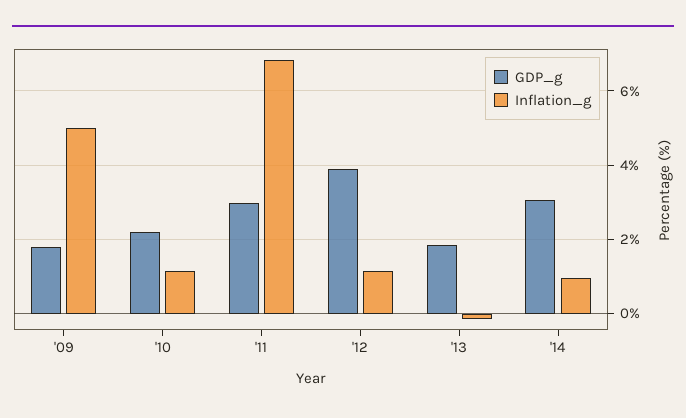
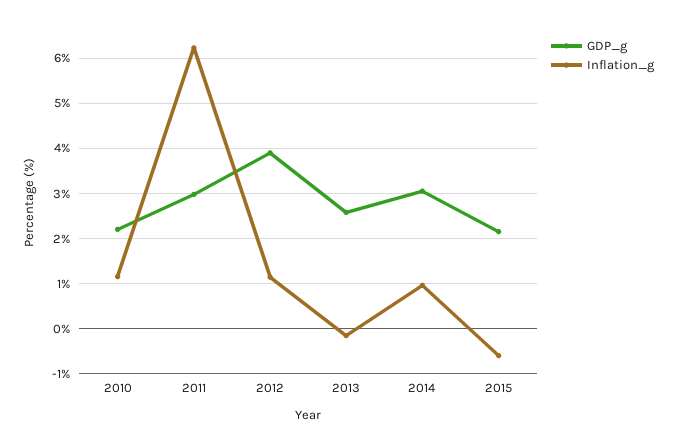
GDP_g, '09: 1.8 -> none
Inflation_g, '09: 5 -> none
Inflation_g, '11: 6.8 -> 6.2
GDP_g, '13: 1.8 -> 2.6
GDP_g, 2015: none -> 2.2
Inflation_g, 2015: none -> -0.6

